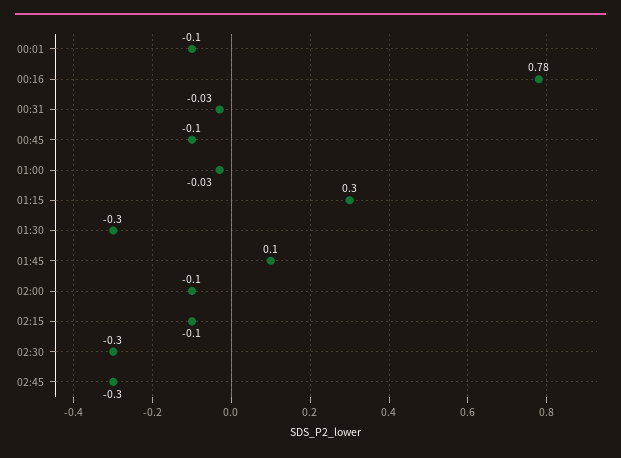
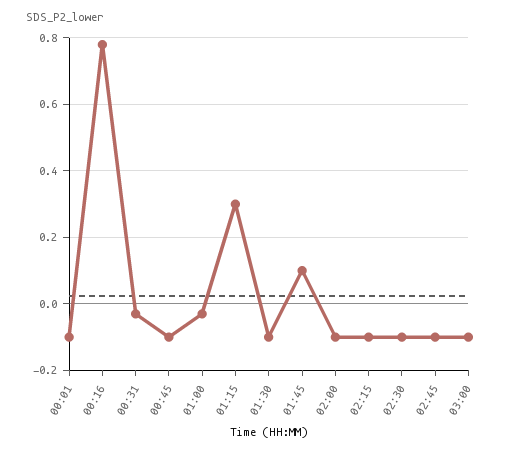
01:30: -0.3 -> -0.1
02:30: -0.3 -> -0.1
02:45: -0.3 -> -0.1
03:00: none -> -0.1

